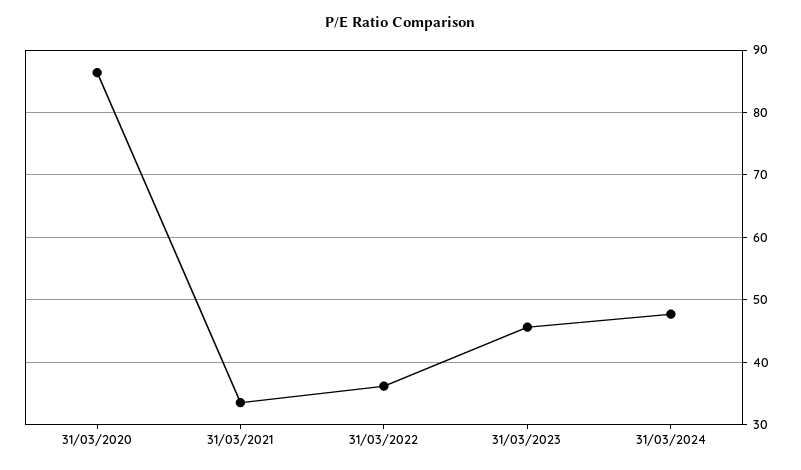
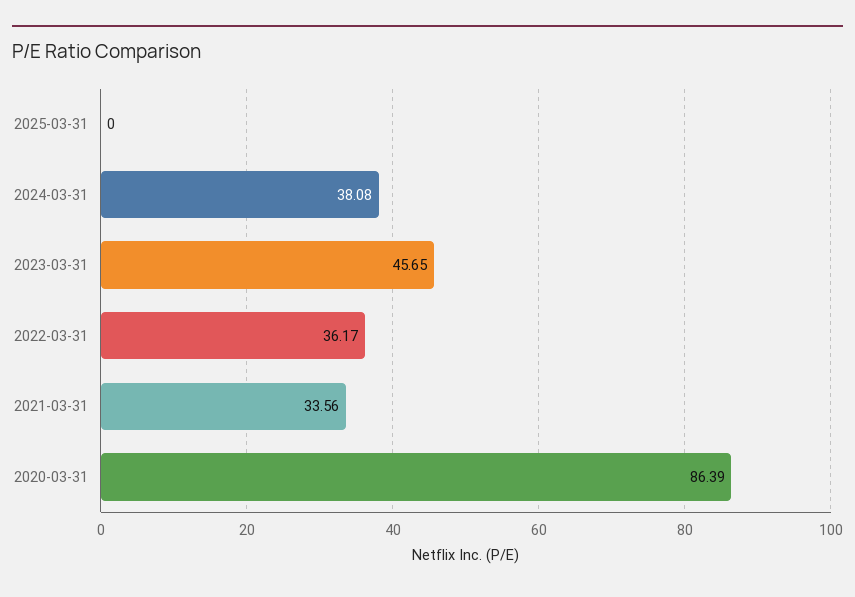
31/03/2024: 48 -> 38.08
2025-03-31: none -> 0

